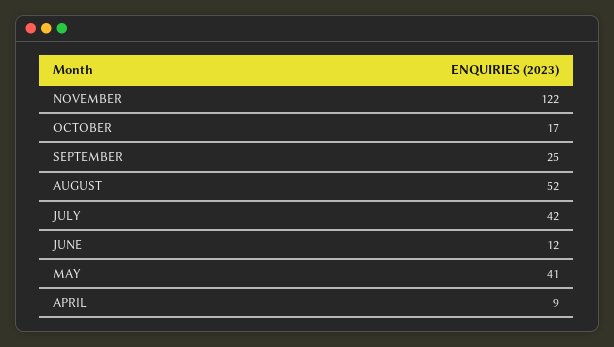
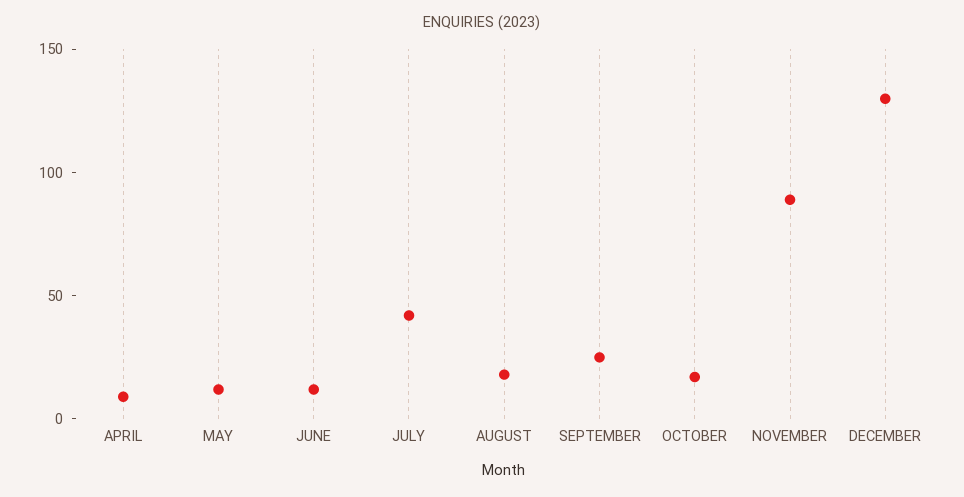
NOVEMBER: 122 -> 90
AUGUST: 52 -> 20
MAY: 41 -> 10
DECEMBER: none -> 130

